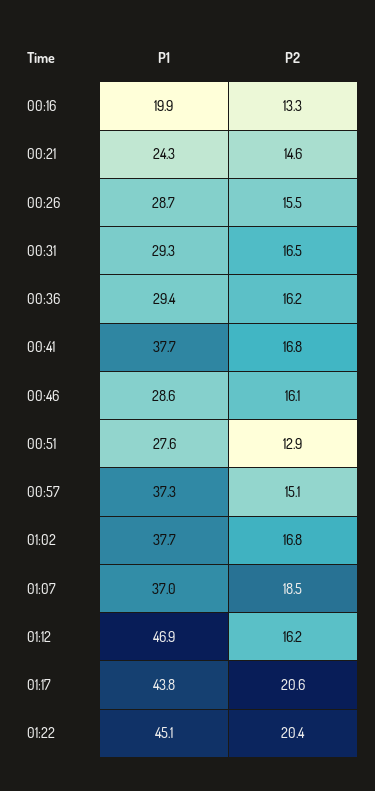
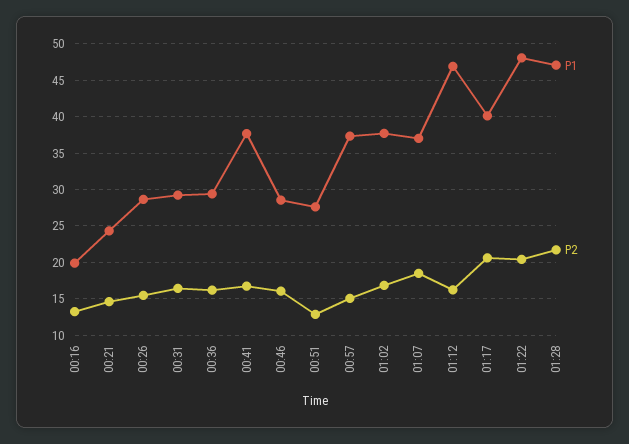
P1, 01:17: 43.8 -> 40
P1, 01:22: 45.1 -> 48
P1, 01:28: none -> 47
P2, 01:28: none -> 22

